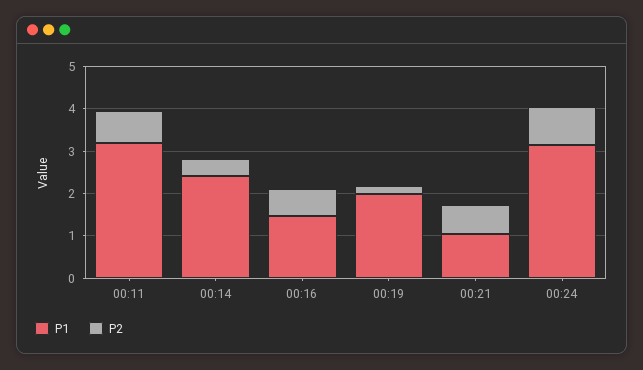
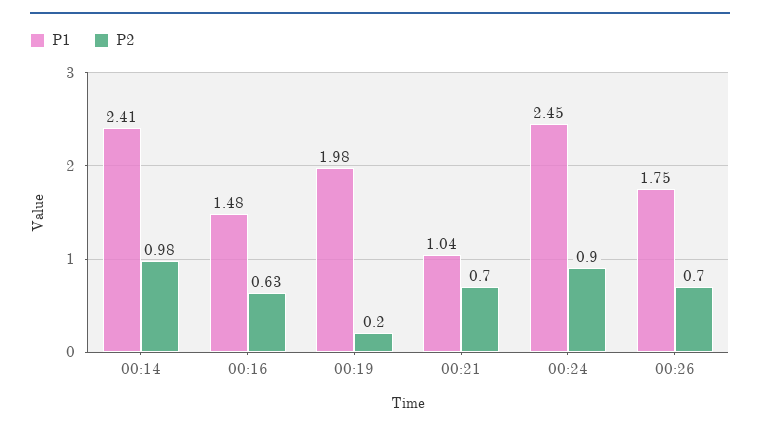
P1, 00:11: 3.2 -> none
P2, 00:11: 0.8 -> none
P2, 00:14: 0.4 -> 0.98
P1, 00:24: 3.2 -> 2.45
P1, 00:26: none -> 1.75
P2, 00:26: none -> 0.7

